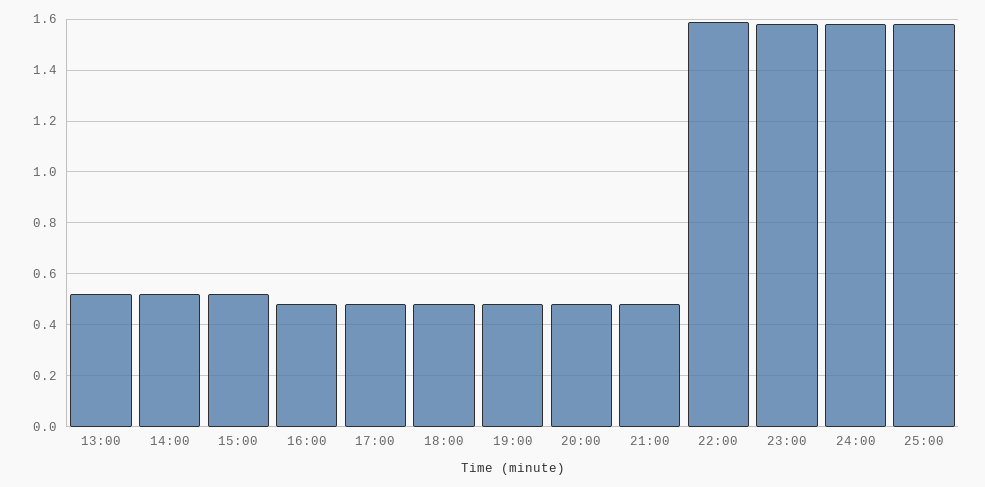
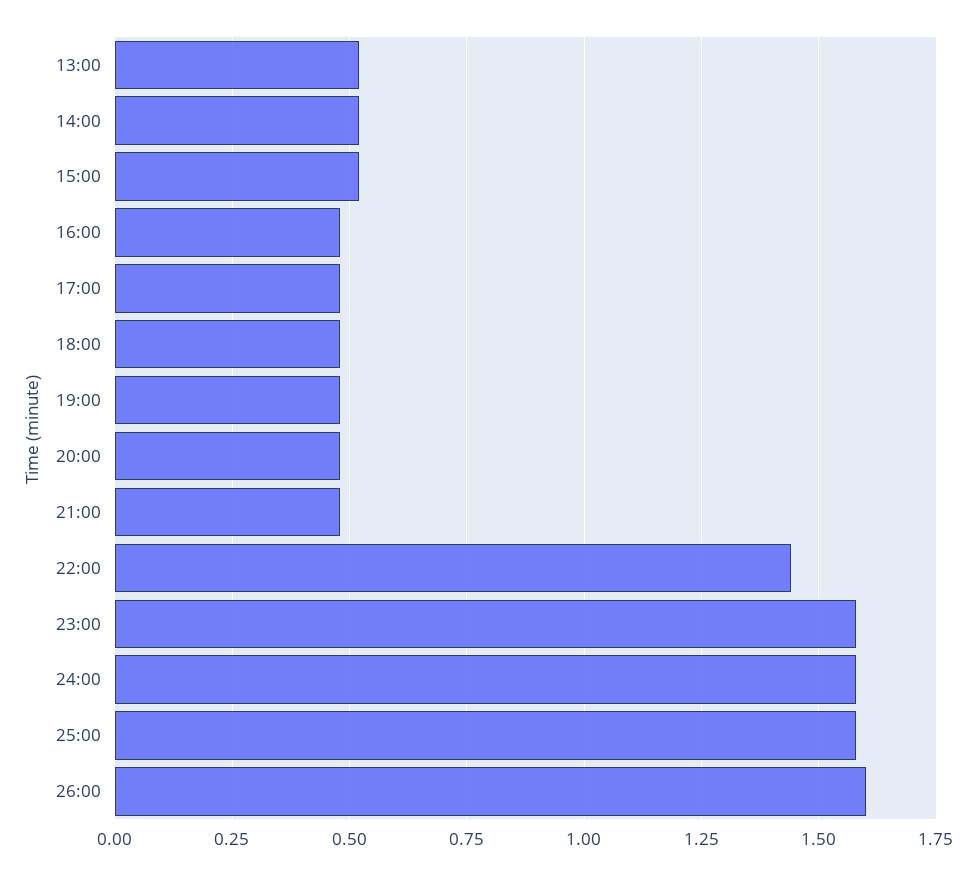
22:00: 1.6 -> 1.45
26:00: none -> 1.6

